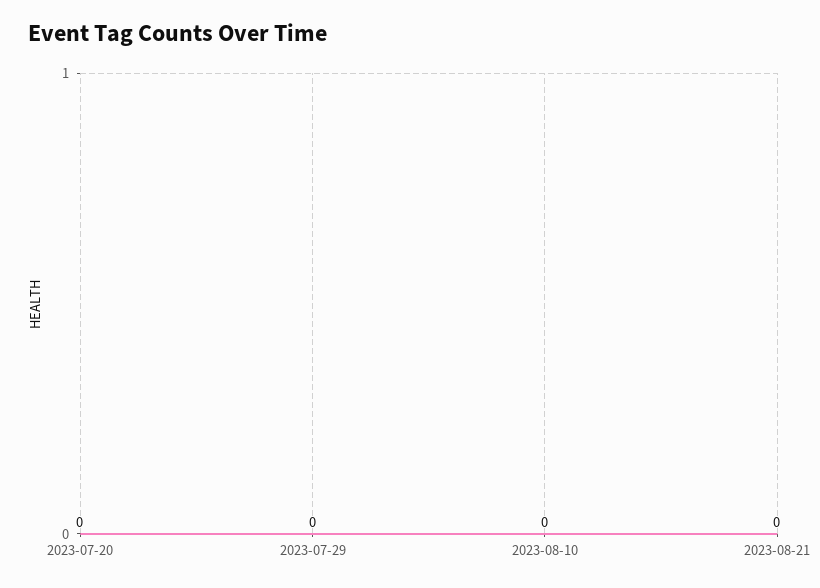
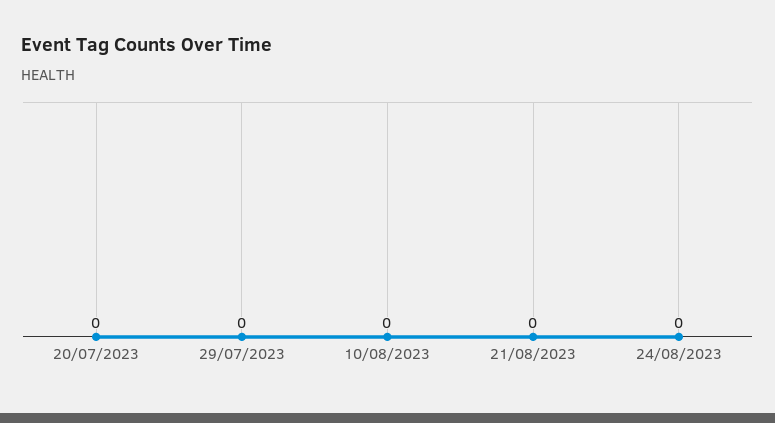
24/08/2023: none -> 0

